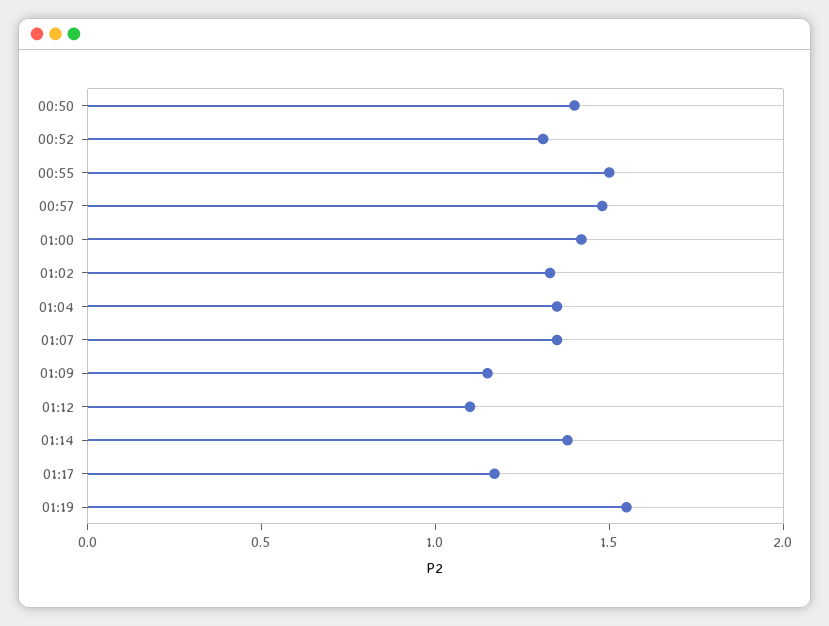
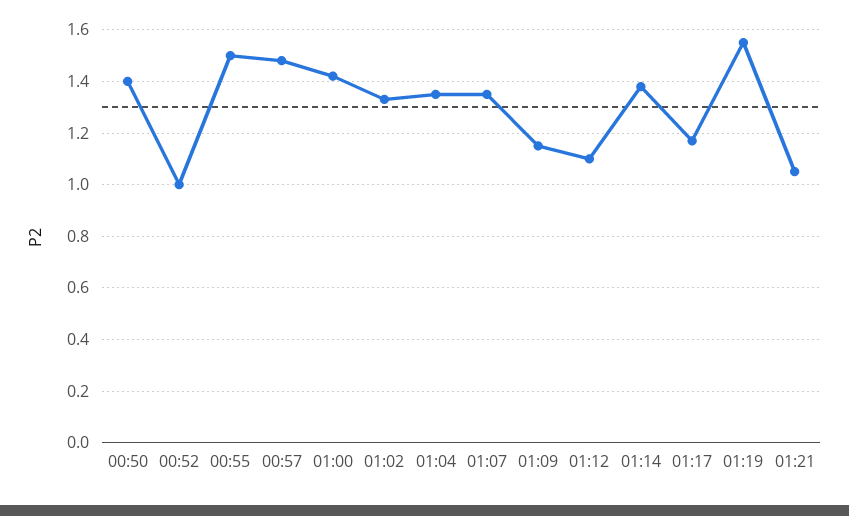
00:52: 1.3 -> 1
01:21: none -> 1.05

